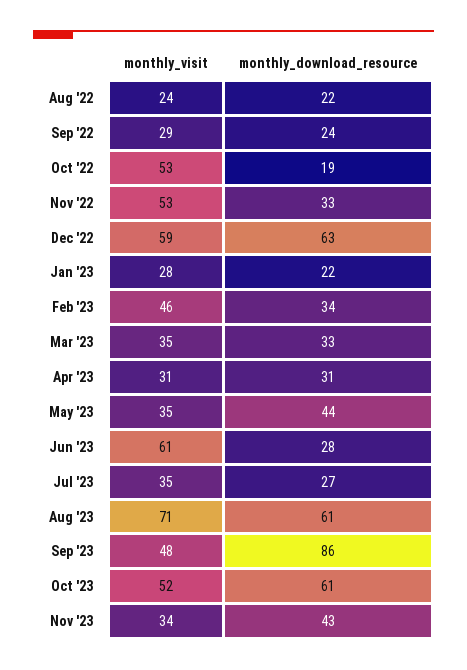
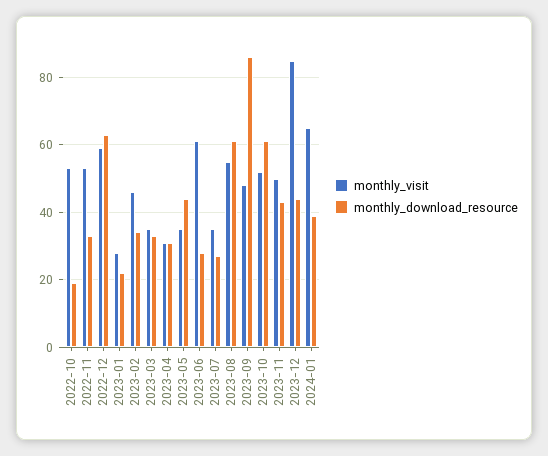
monthly_visit, Aug '22: 24 -> none
monthly_download_resource, Aug '22: 22 -> none
monthly_visit, Sep '22: 29 -> none
monthly_download_resource, Sep '22: 24 -> none
monthly_visit, Aug '23: 71 -> 55
monthly_visit, Nov '23: 34 -> 50
monthly_visit, 2023-12: none -> 85
monthly_download_resource, 2023-12: none -> 45
monthly_visit, 2024-01: none -> 65
monthly_download_resource, 2024-01: none -> 40

